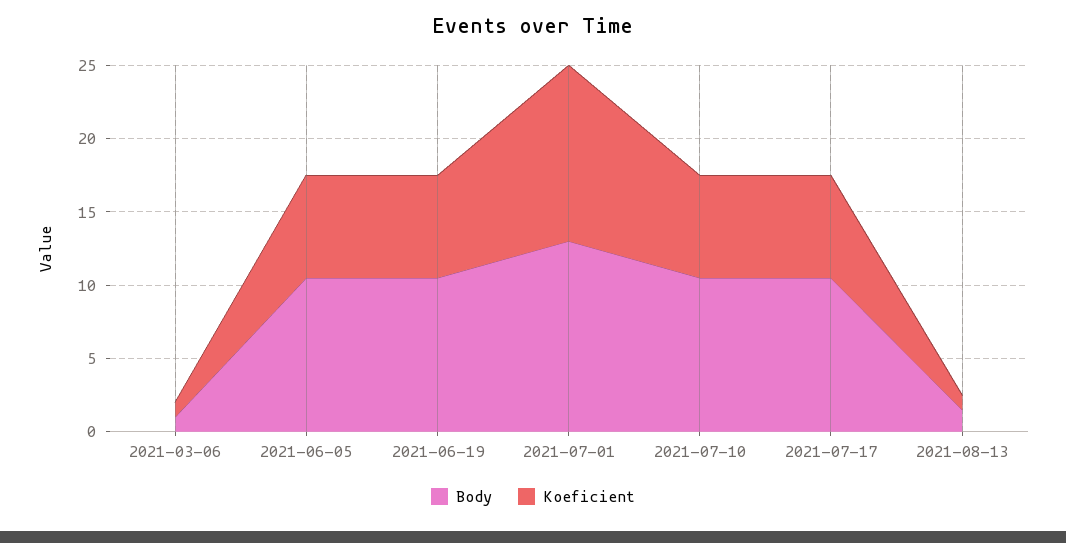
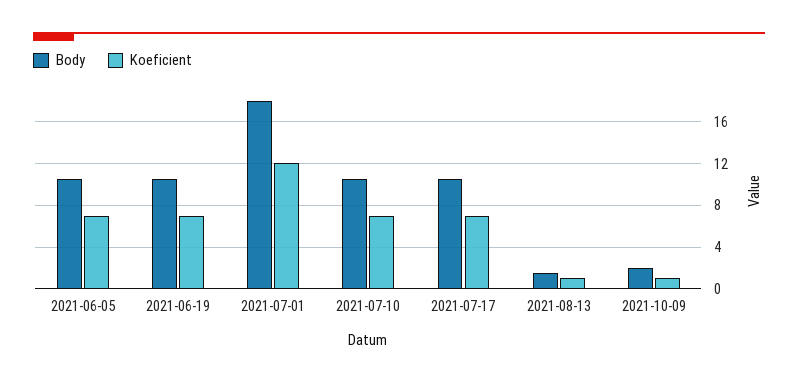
Body, 2021-03-06: 1 -> none
Koeficient, 2021-03-06: 1 -> none
Body, 2021-07-01: 13 -> 18
Body, 2021-10-09: none -> 2
Koeficient, 2021-10-09: none -> 1

